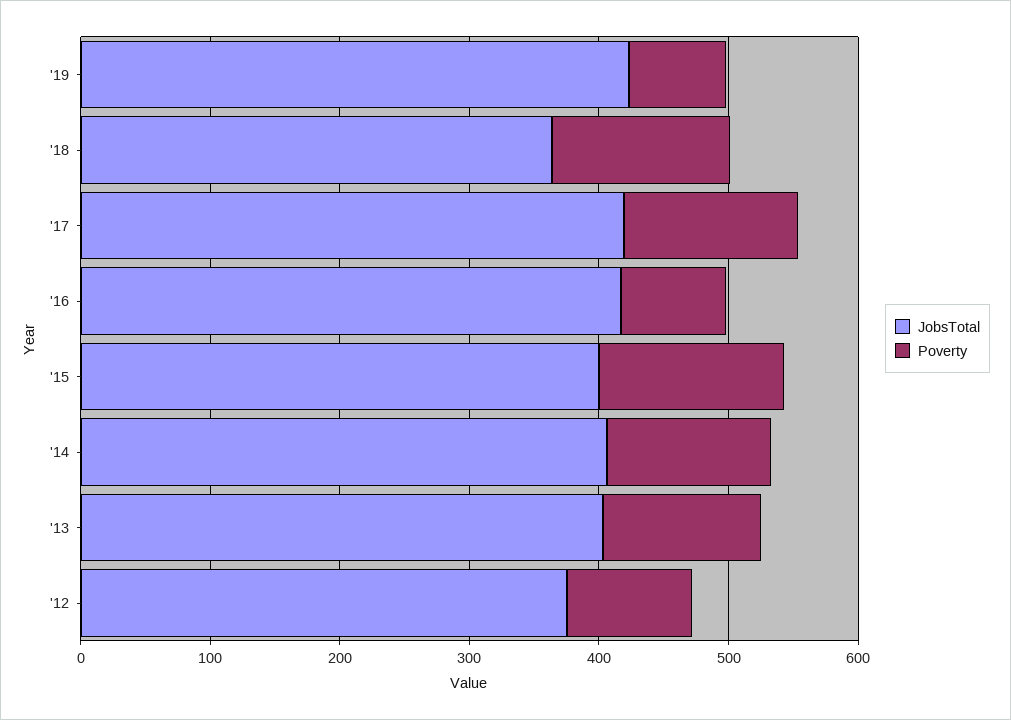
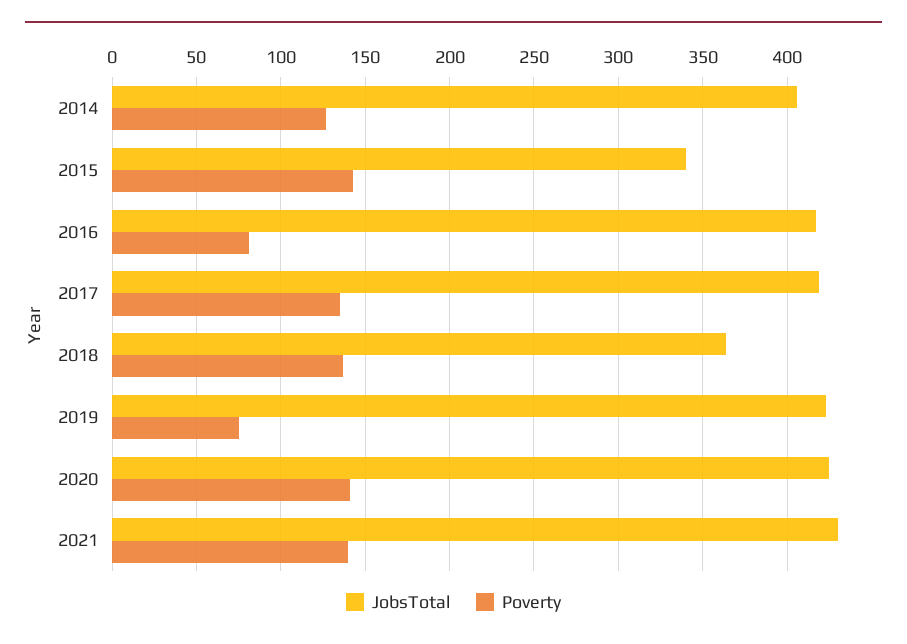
JobsTotal, '15: 400 -> 340
JobsTotal, '13: 400 -> none
Poverty, '13: 120 -> none
JobsTotal, '12: 380 -> none
Poverty, '12: 100 -> none
JobsTotal, 2020: none -> 425
Poverty, 2020: none -> 140
JobsTotal, 2021: none -> 430
Poverty, 2021: none -> 140

